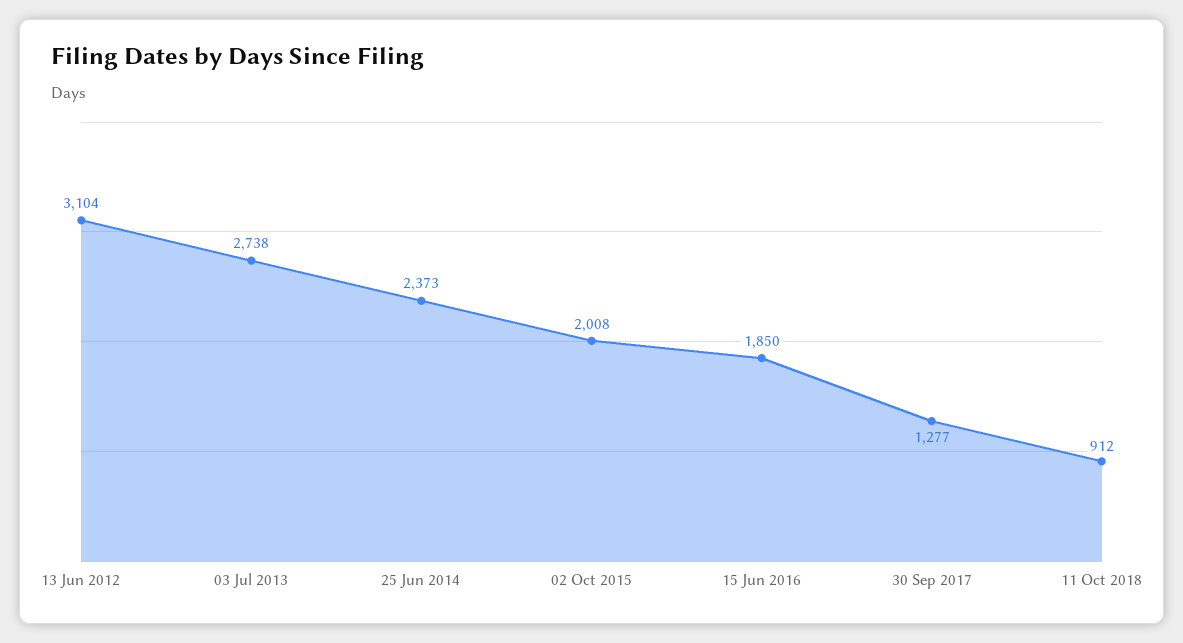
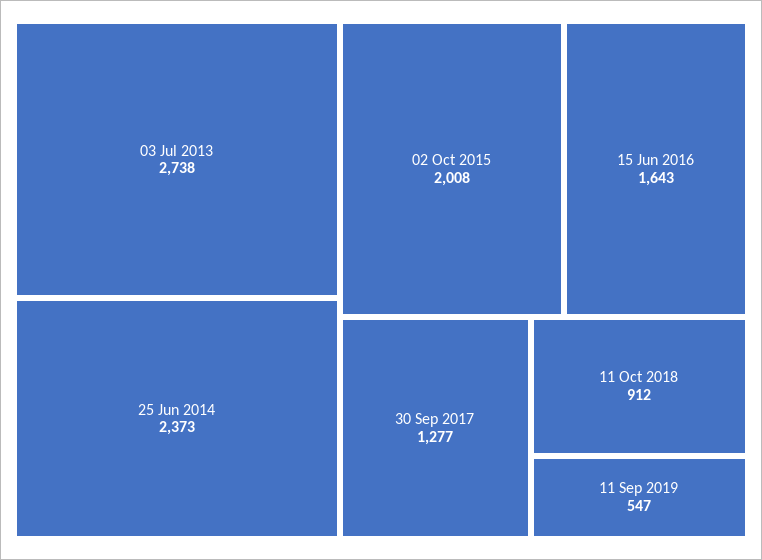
13 Jun 2012: 3104 -> none
15 Jun 2016: 1850 -> 1643
11 Sep 2019: none -> 547

